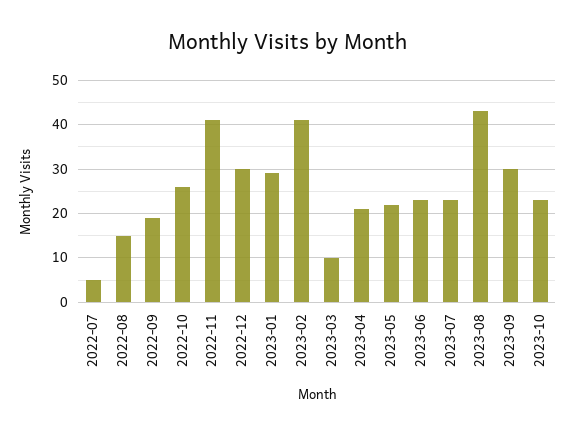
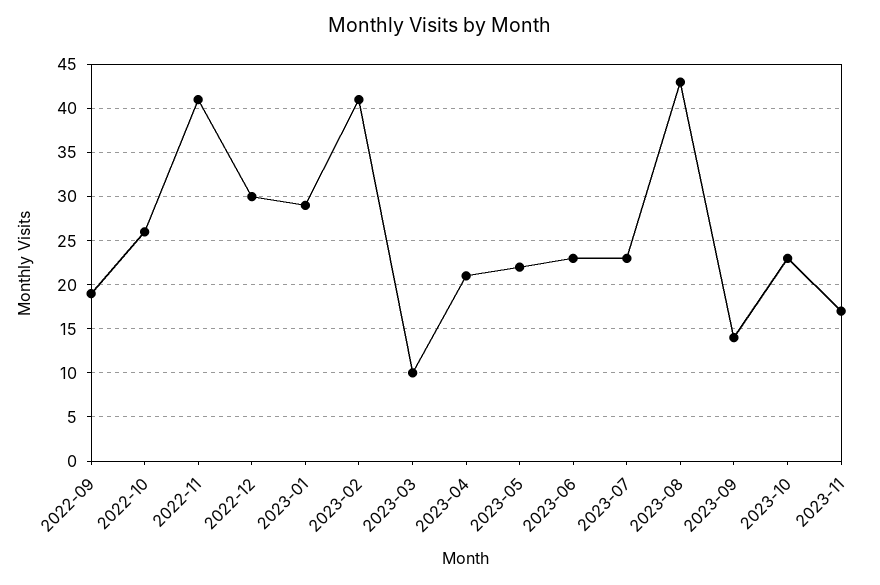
2022-07: 5 -> none
2022-08: 15 -> none
2023-09: 30 -> 14
2023-11: none -> 17

